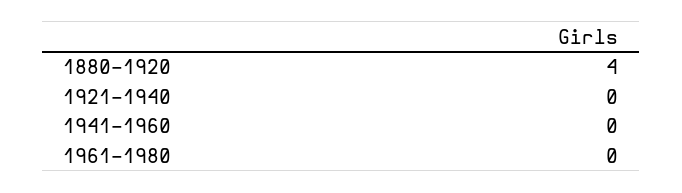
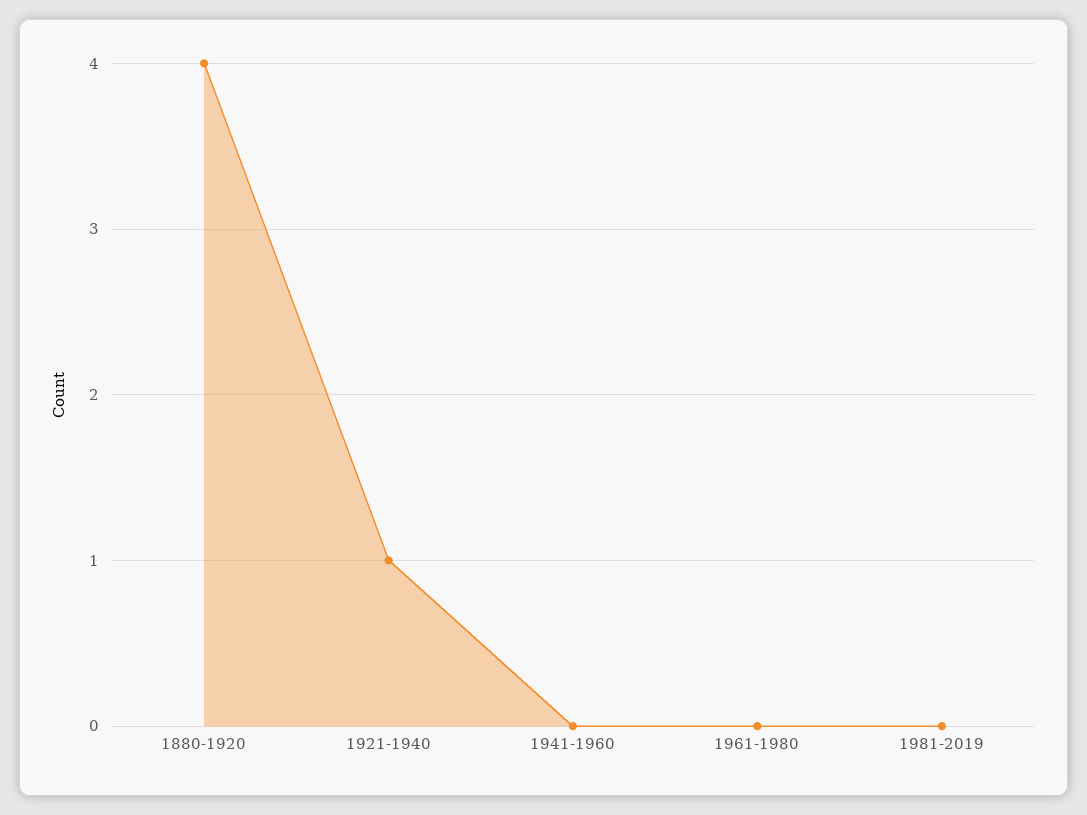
1921-1940: 0 -> 1
1981-2019: none -> 0

